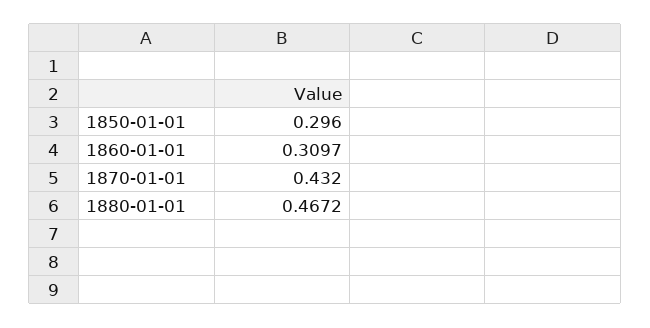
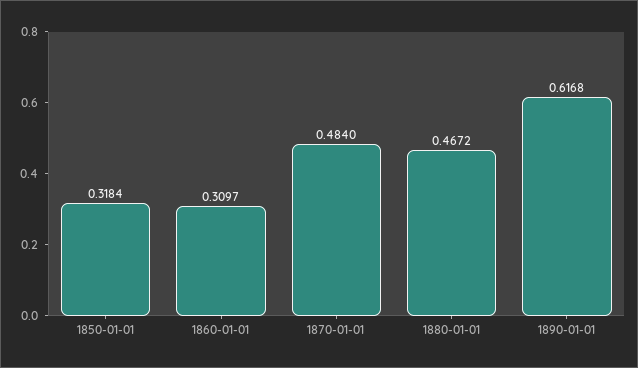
1850-01-01: 0.296 -> 0.3184
1870-01-01: 0.432 -> 0.484
1890-01-01: none -> 0.6168

